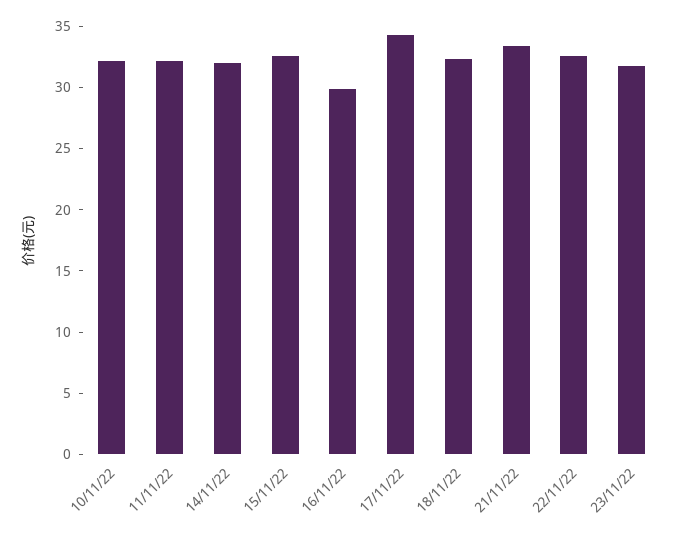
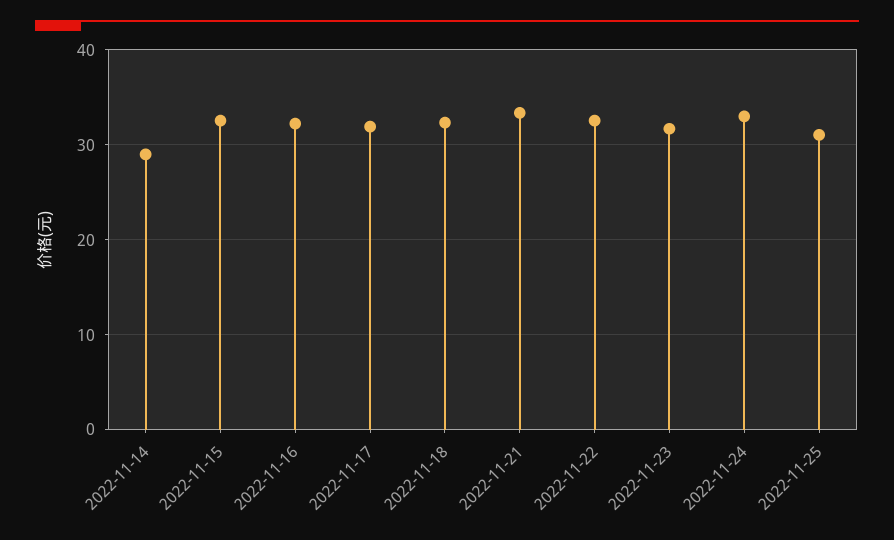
10/11/22: 32 -> none
11/11/22: 32 -> none
14/11/22: 32 -> 29
16/11/22: 30 -> 32
17/11/22: 34 -> 32
2022-11-24: none -> 33
2022-11-25: none -> 31

